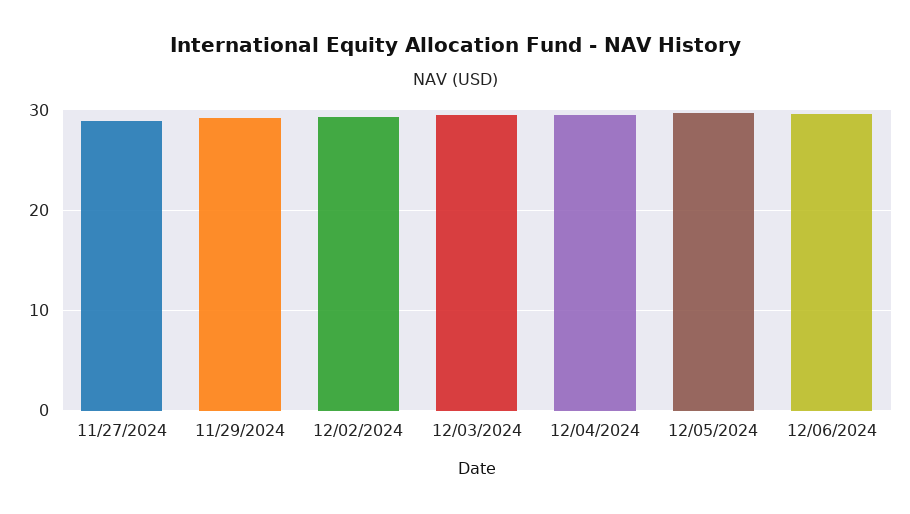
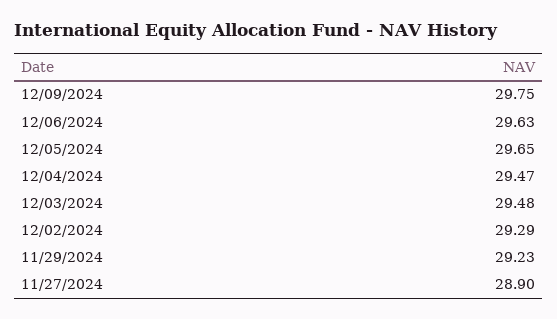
12/09/2024: none -> 29.75

